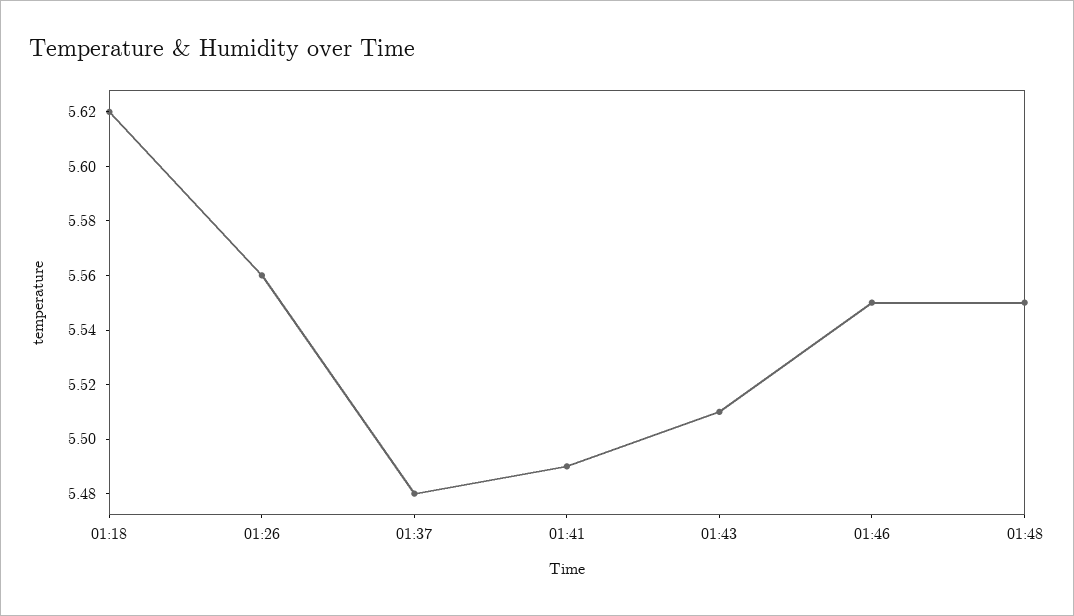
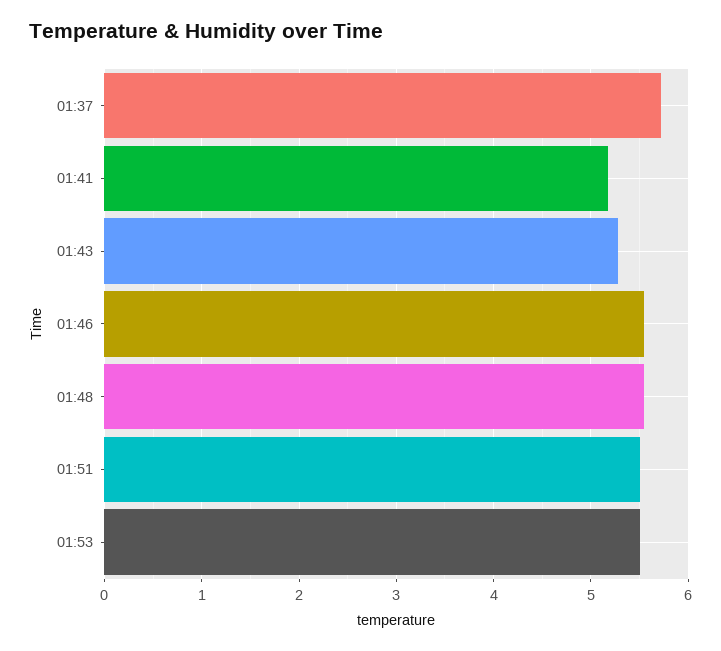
01:18: 5.62 -> none
01:26: 5.56 -> none
01:37: 5.48 -> 5.7
01:41: 5.49 -> 5.2
01:43: 5.51 -> 5.3
01:51: none -> 5.5
01:53: none -> 5.5

